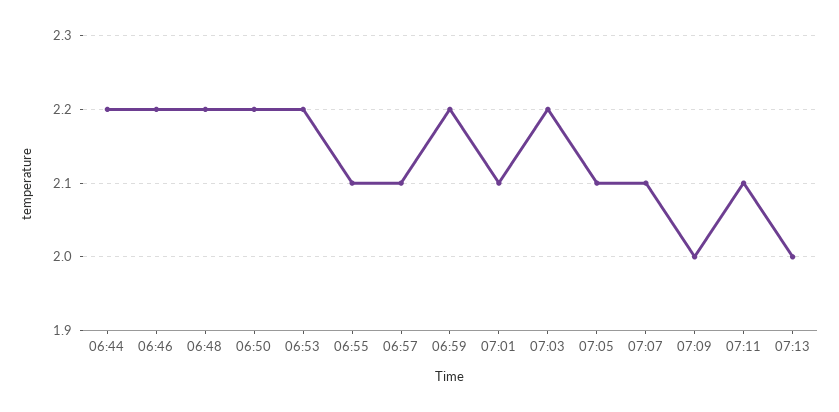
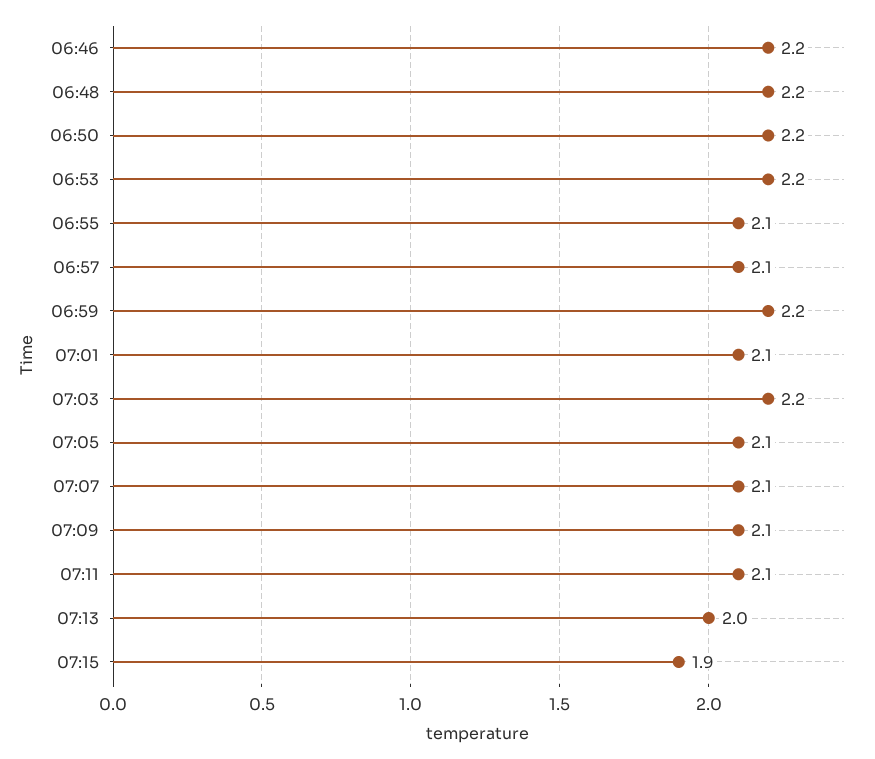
06:44: 2.2 -> none
07:09: 2 -> 2.1
07:15: none -> 1.9

